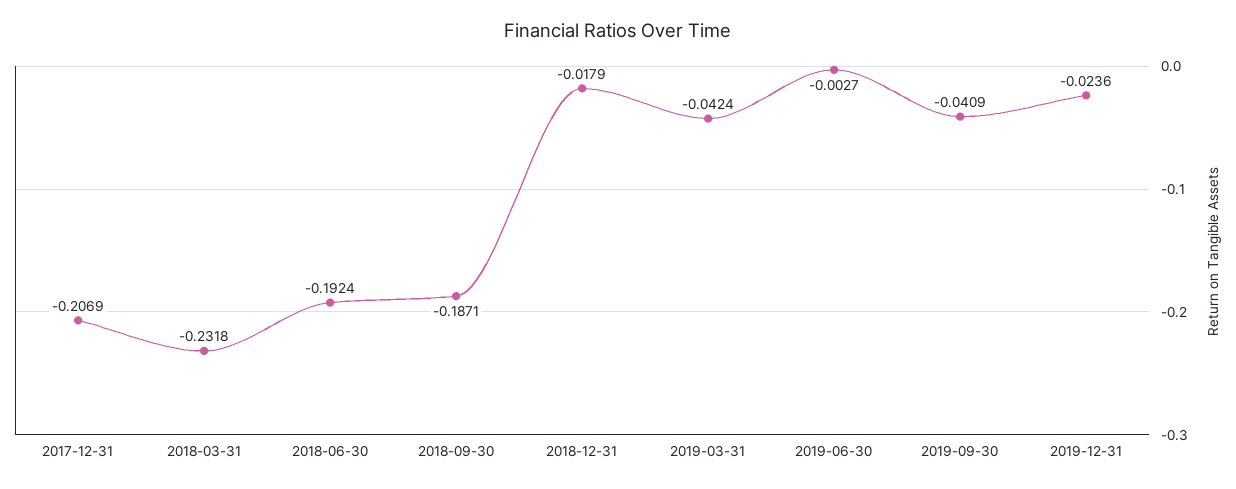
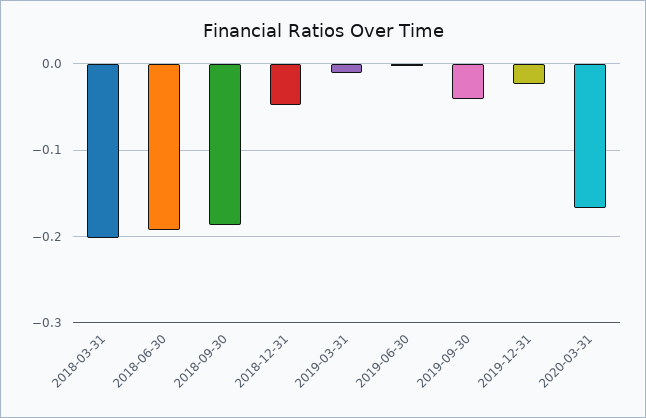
2017-12-31: -0.2069 -> none
2018-03-31: -0.2318 -> -0.2
2018-12-31: -0.0179 -> -0.05
2019-03-31: -0.0424 -> -0.01
2020-03-31: none -> -0.17

